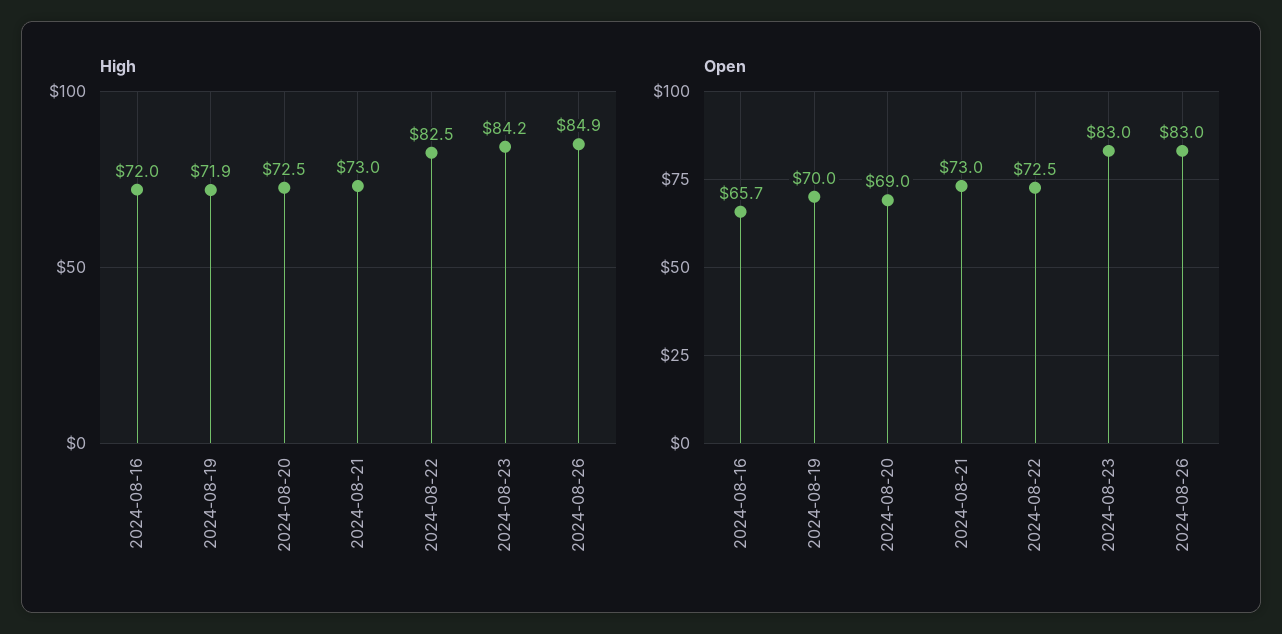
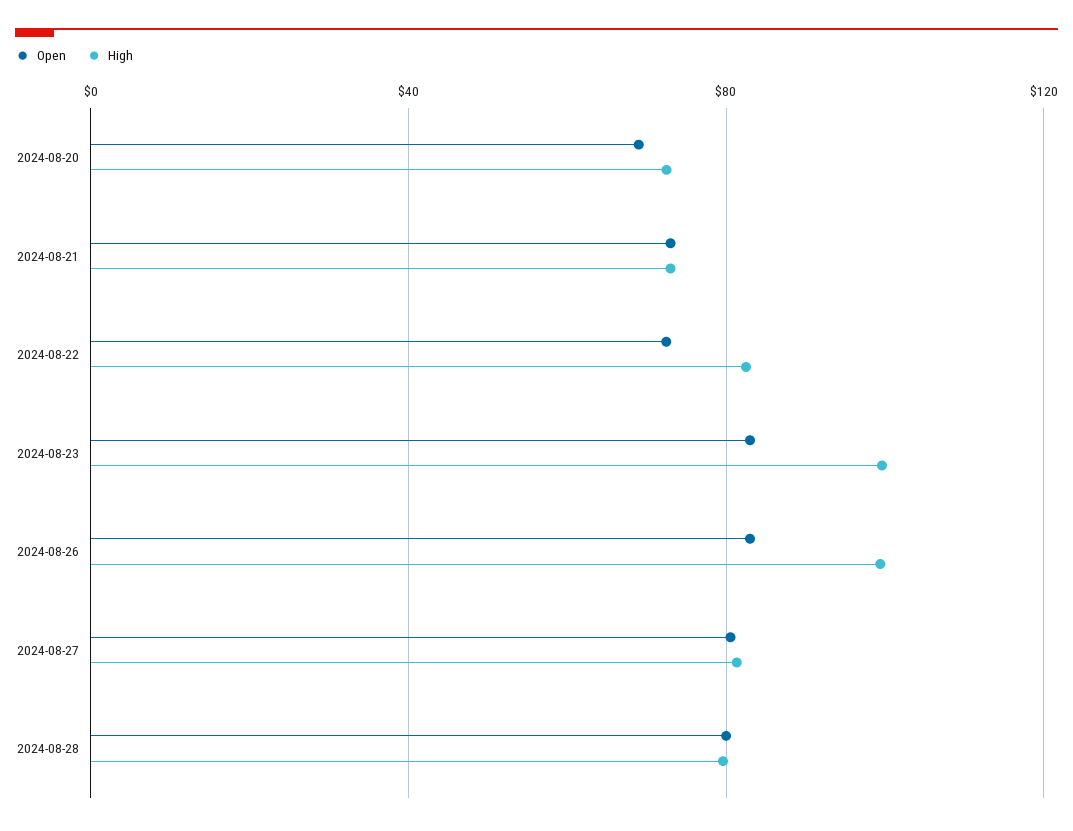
High, 2024-08-16: 72 -> none
High, 2024-08-19: 71.9 -> none
High, 2024-08-23: 84.2 -> 100
High, 2024-08-26: 84.9 -> 100
Open, 2024-08-16: 65.7 -> none
Open, 2024-08-19: 70 -> none
Open, 2024-08-27: none -> 80
High, 2024-08-27: none -> 80
Open, 2024-08-28: none -> 80
High, 2024-08-28: none -> 80

